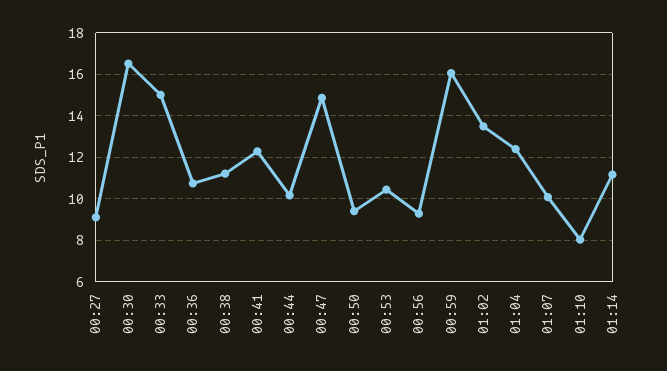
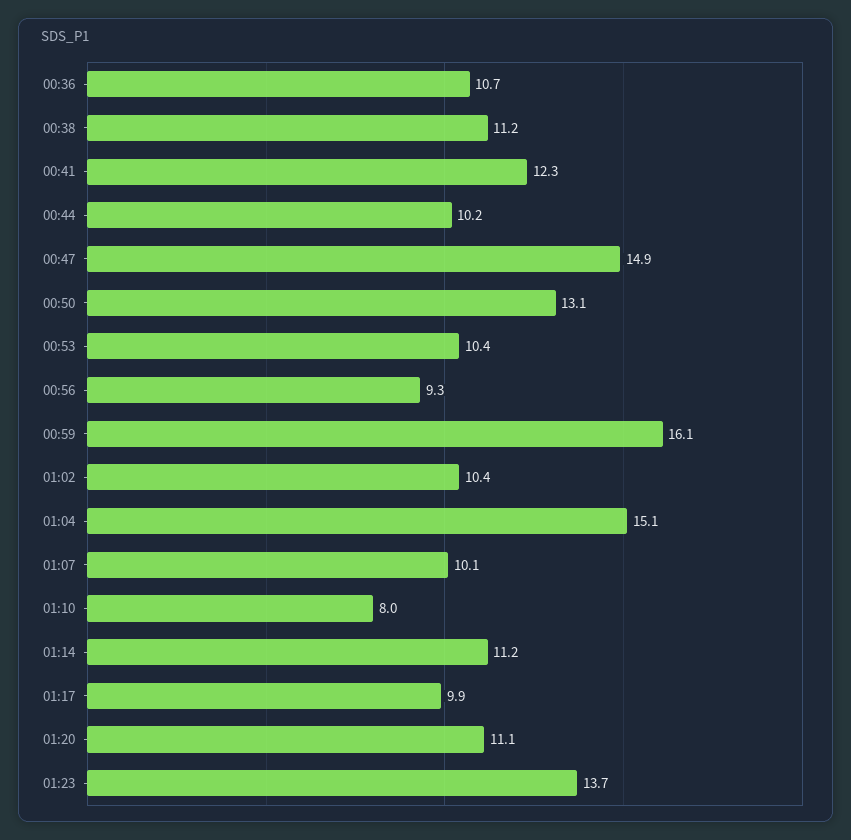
00:27: 9 -> none
00:30: 16.5 -> none
00:33: 15 -> none
00:50: 9.5 -> 13.1
01:02: 13.5 -> 10.4
01:04: 12.5 -> 15.1
01:17: none -> 9.9
01:20: none -> 11.1
01:23: none -> 13.7

